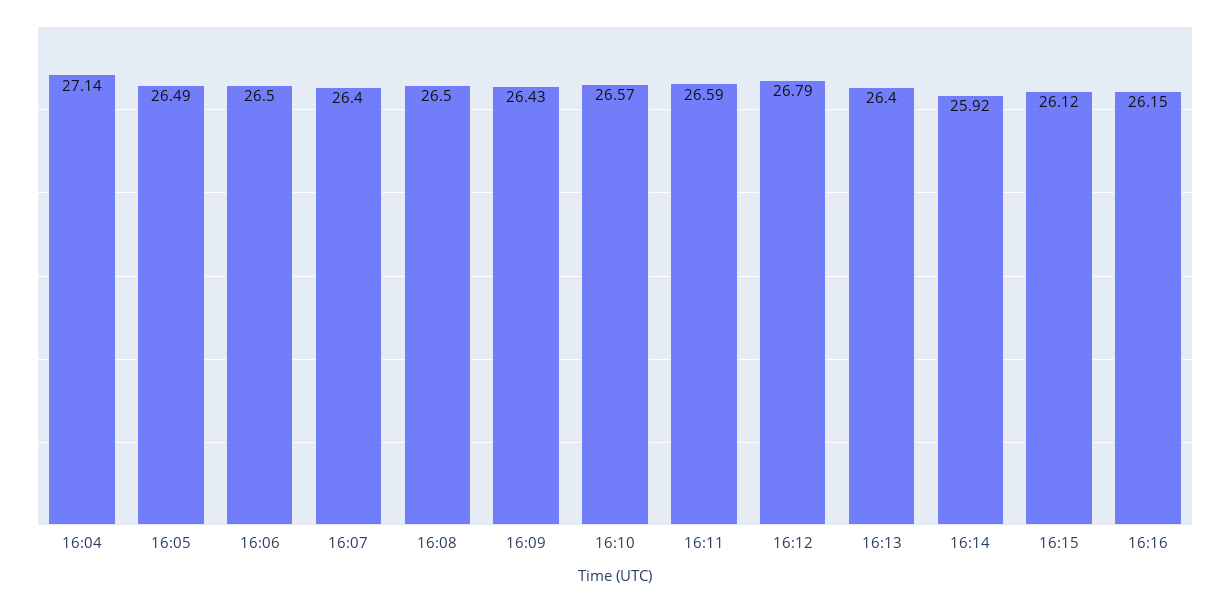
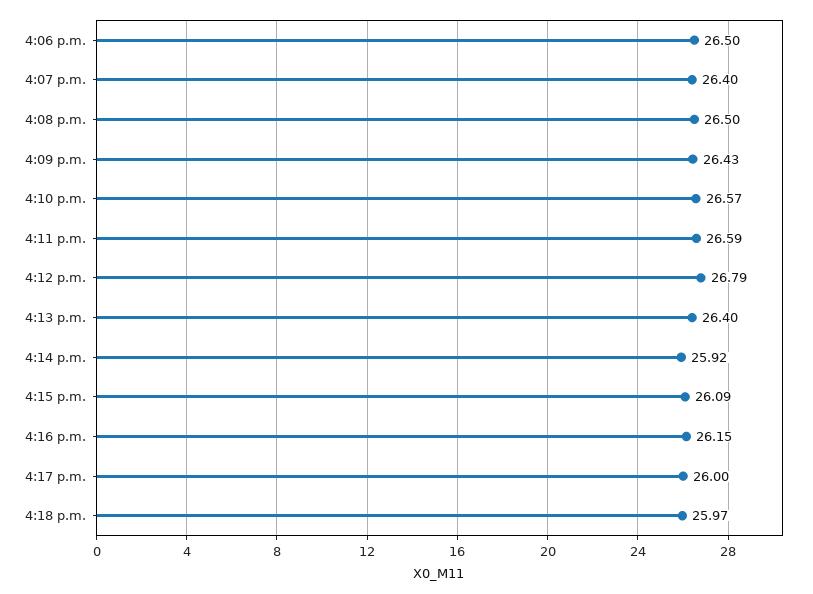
16:04: 27.14 -> none
16:05: 26.49 -> none
16:15: 26.12 -> 26.09
4:17 p.m.: none -> 26
4:18 p.m.: none -> 25.97

